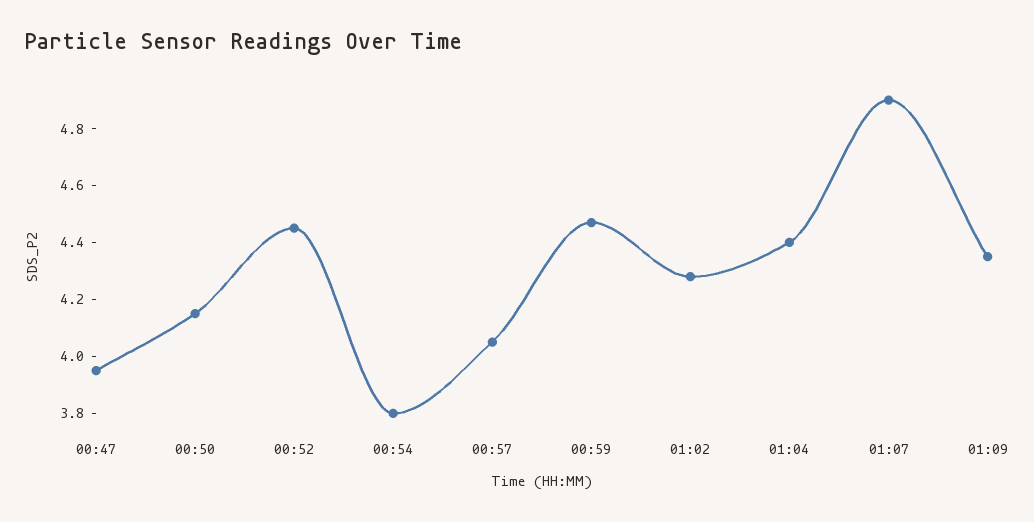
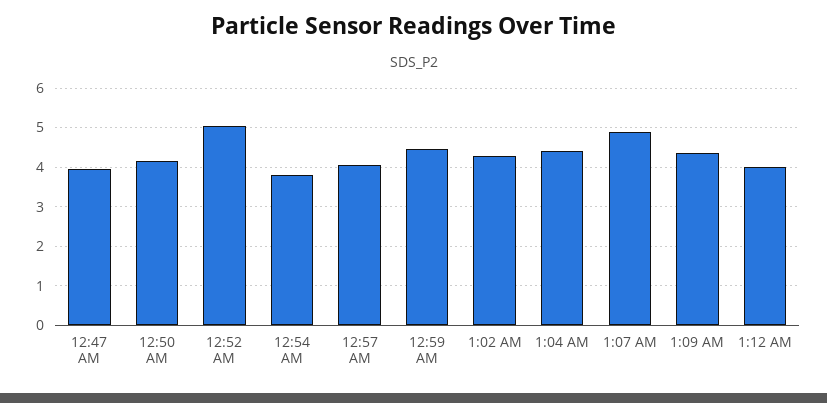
00:52: 4.45 -> 5
1:12 AM: none -> 4

